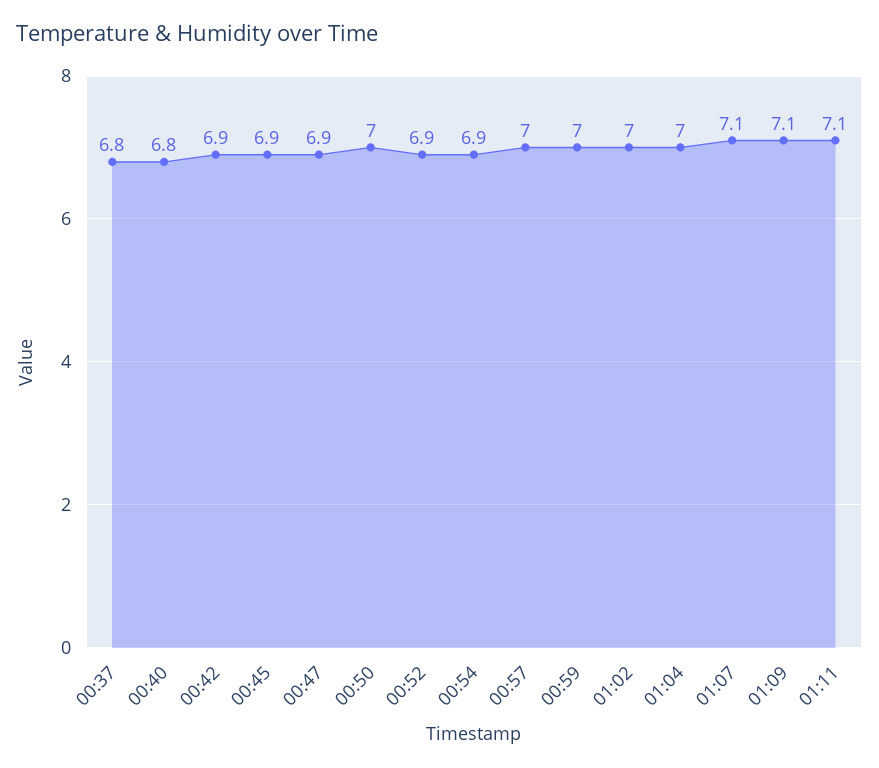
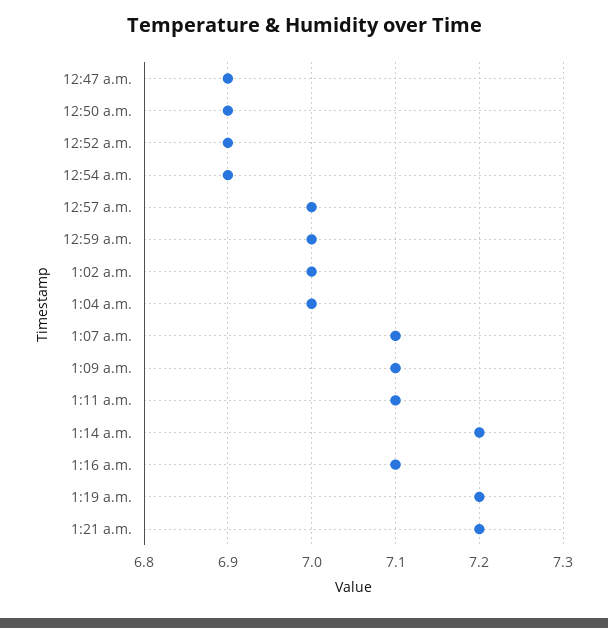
00:37: 6.8 -> none
00:40: 6.8 -> none
00:42: 6.9 -> none
00:45: 6.9 -> none
00:50: 7 -> 6.9
1:14 a.m.: none -> 7.2
1:16 a.m.: none -> 7.1
1:19 a.m.: none -> 7.2
1:21 a.m.: none -> 7.2

